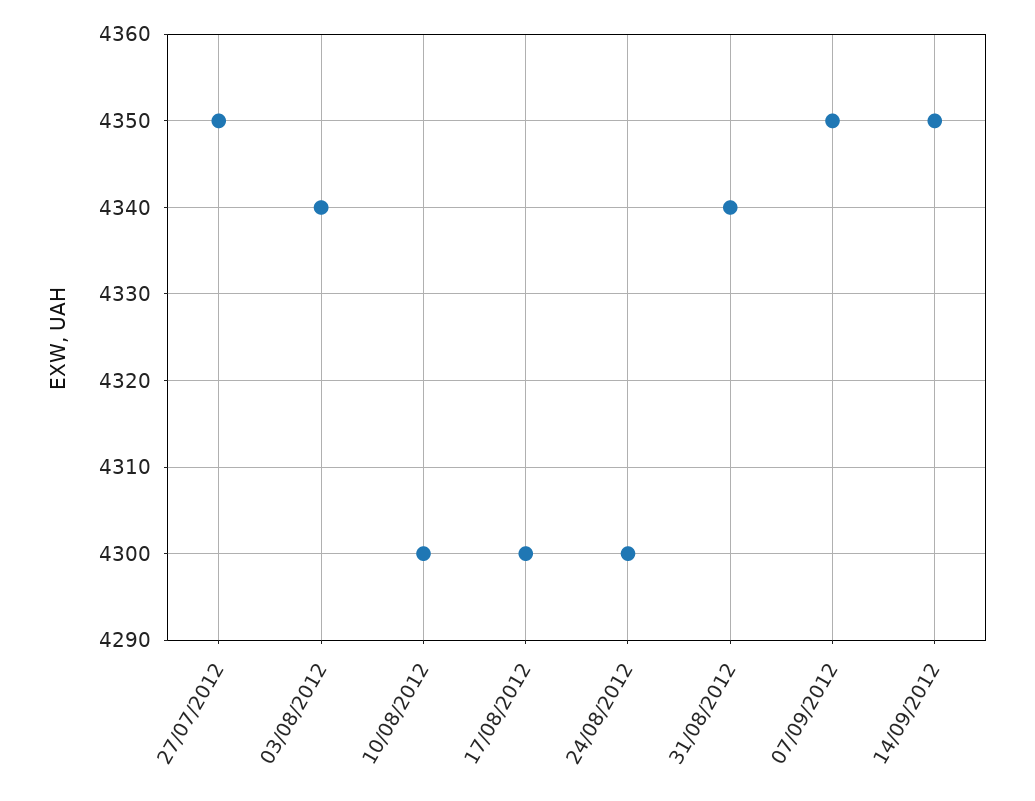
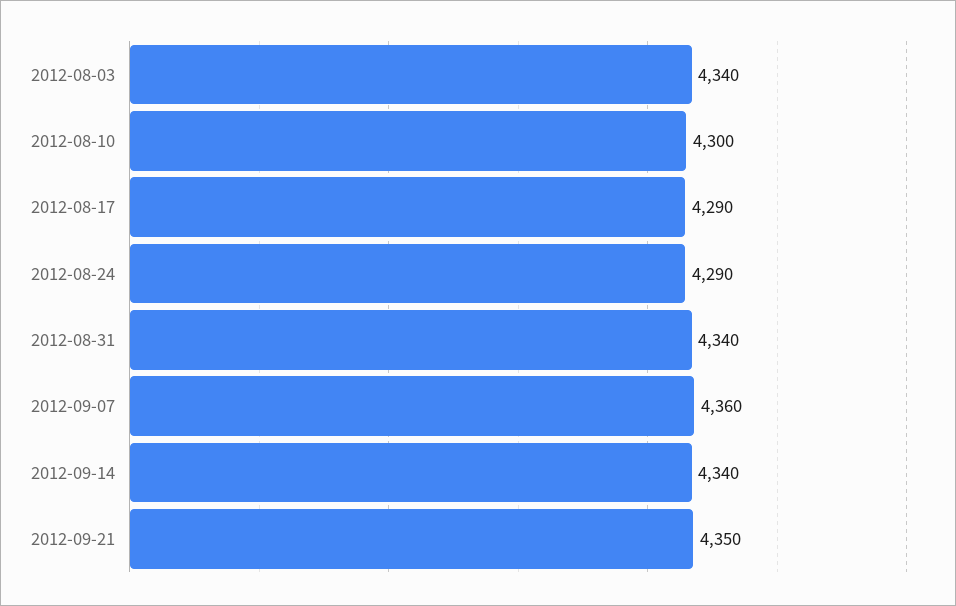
27/07/2012: 4350 -> none
17/08/2012: 4300 -> 4290
24/08/2012: 4300 -> 4290
07/09/2012: 4350 -> 4360
14/09/2012: 4350 -> 4340
2012-09-21: none -> 4350

